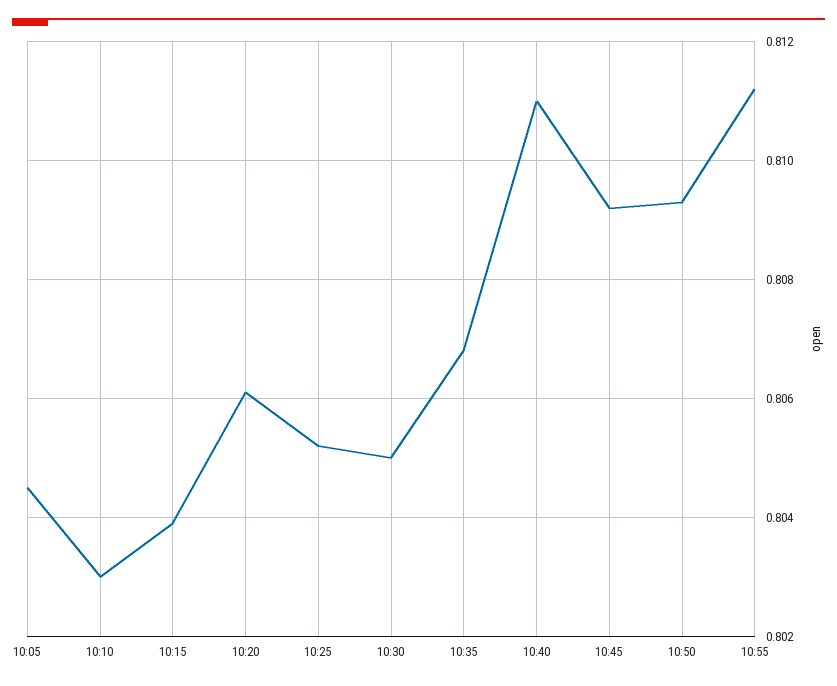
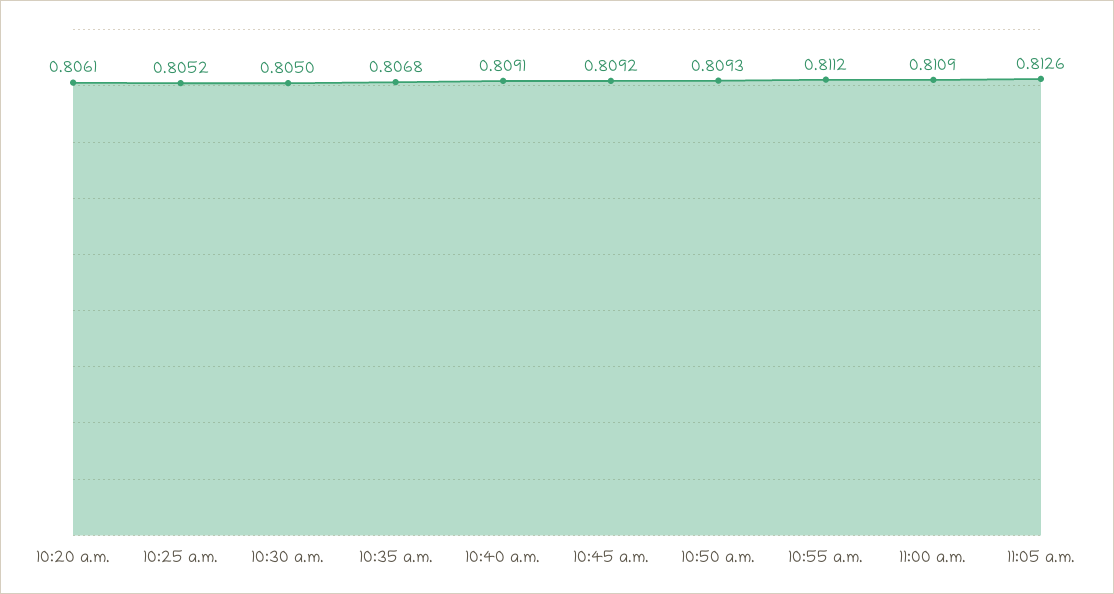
10:05: 0.8045 -> none
10:10: 0.803 -> none
10:15: 0.804 -> none
10:40: 0.811 -> 0.8091
11:00 a.m.: none -> 0.8109
11:05 a.m.: none -> 0.8126

